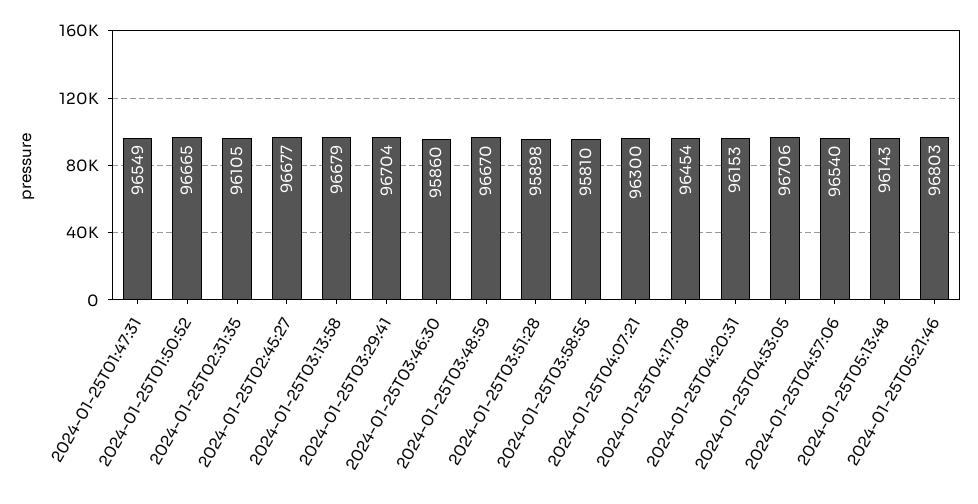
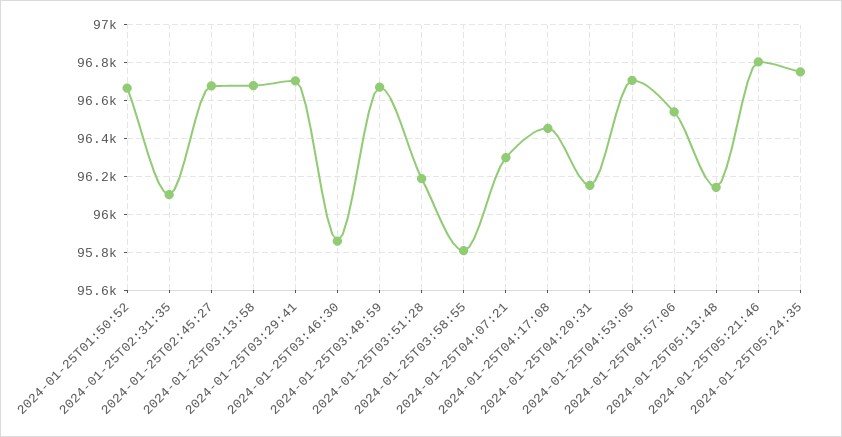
2024-01-25T01:47:31: 96549 -> none
2024-01-25T03:51:28: 95898 -> 96200
2024-01-25T05:24:35: none -> 96750

